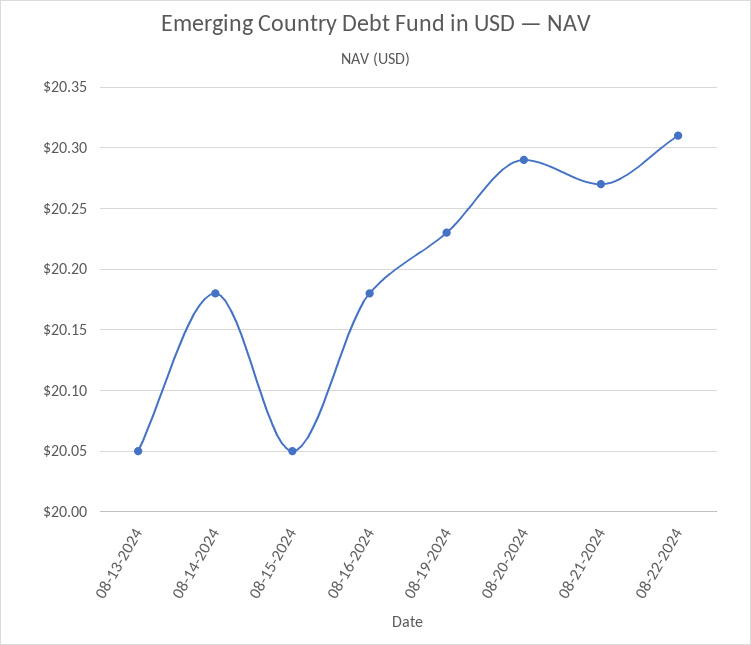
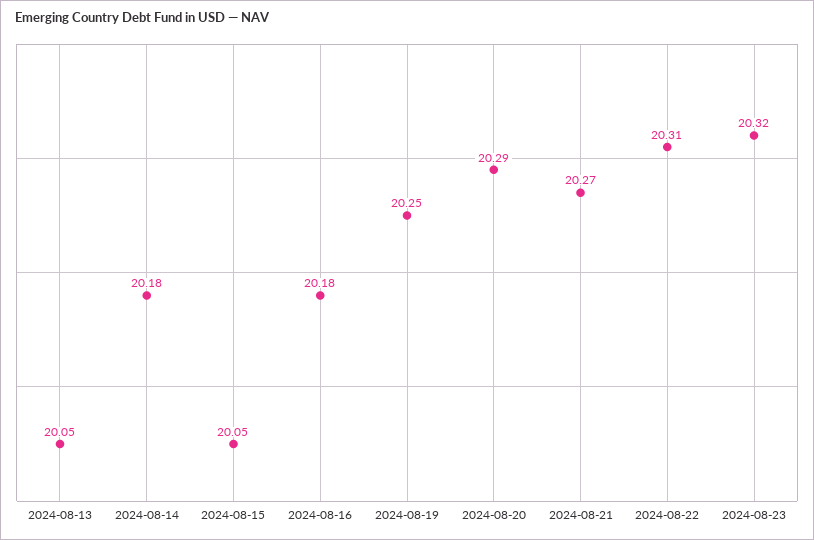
08-19-2024: 20.23 -> 20.25
2024-08-23: none -> 20.32

